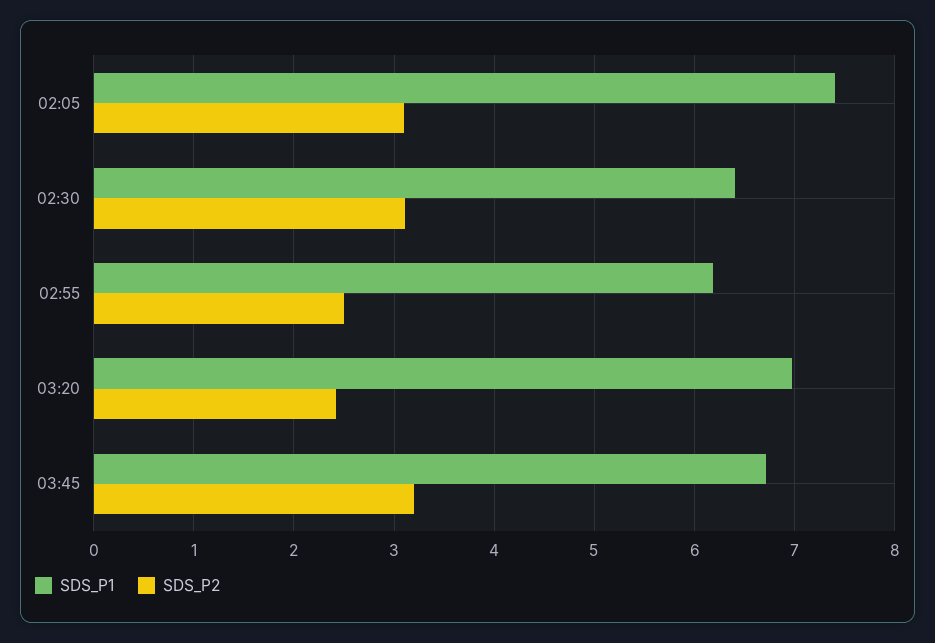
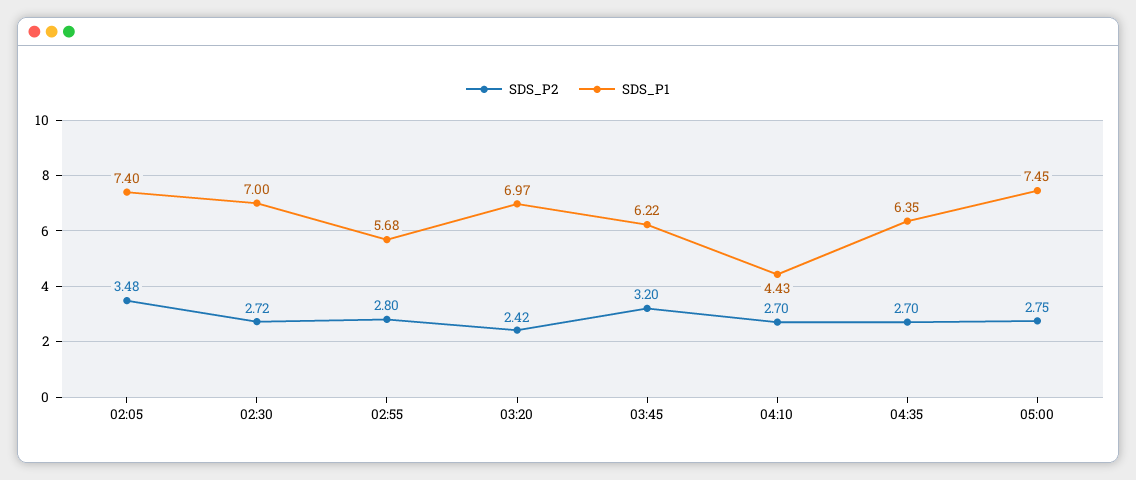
SDS_P2, 02:05: 3.1 -> 3.48
SDS_P1, 02:30: 6.4 -> 7
SDS_P2, 02:30: 3.1 -> 2.72
SDS_P1, 02:55: 6.2 -> 5.68
SDS_P2, 02:55: 2.5 -> 2.8
SDS_P1, 03:45: 6.7 -> 6.22
SDS_P2, 04:10: none -> 2.7
SDS_P1, 04:10: none -> 4.43
SDS_P2, 04:35: none -> 2.7
SDS_P1, 04:35: none -> 6.35
SDS_P2, 05:00: none -> 2.75
SDS_P1, 05:00: none -> 7.45

